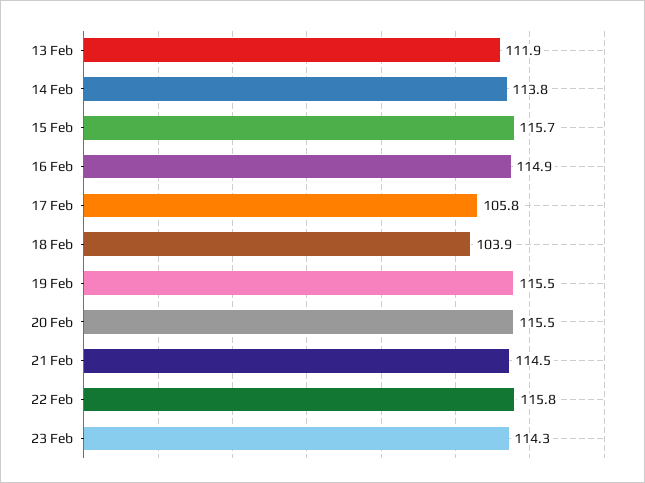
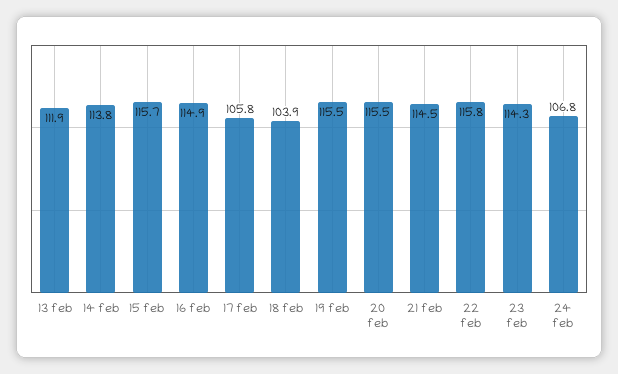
24 feb: none -> 106.8

